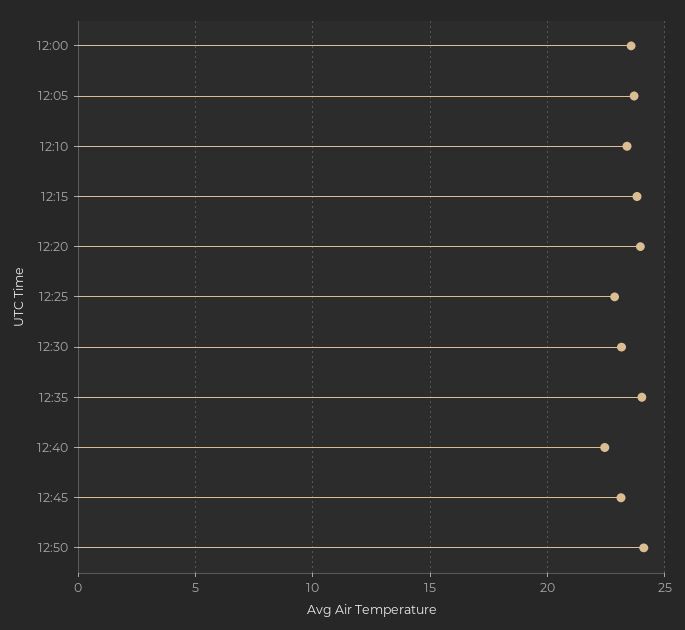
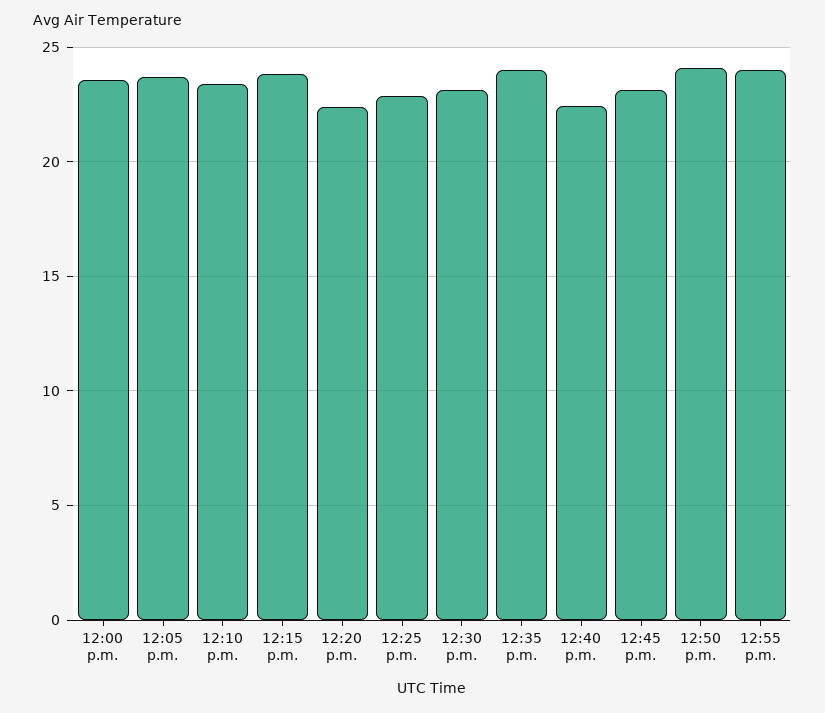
12:20: 24 -> 22.5
12:55 p.m.: none -> 24

